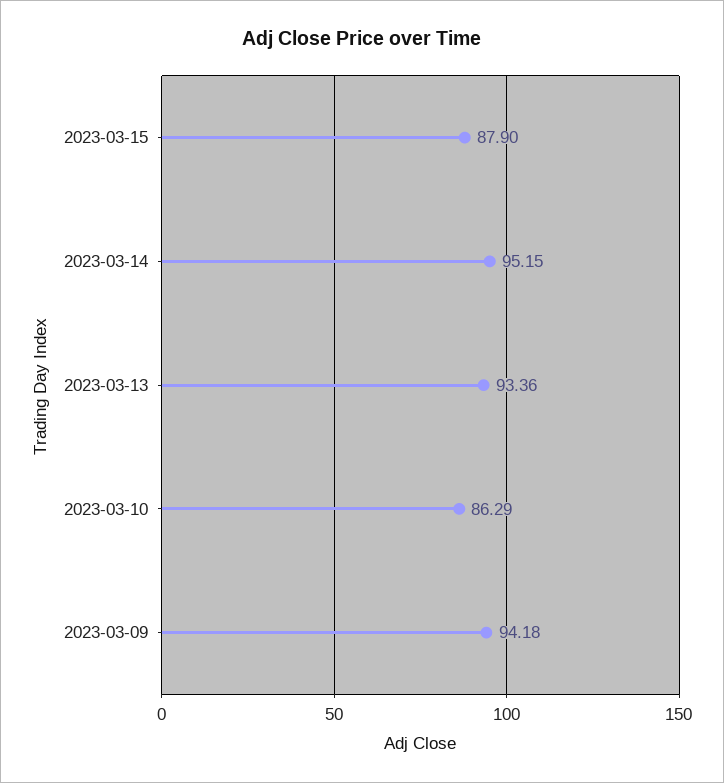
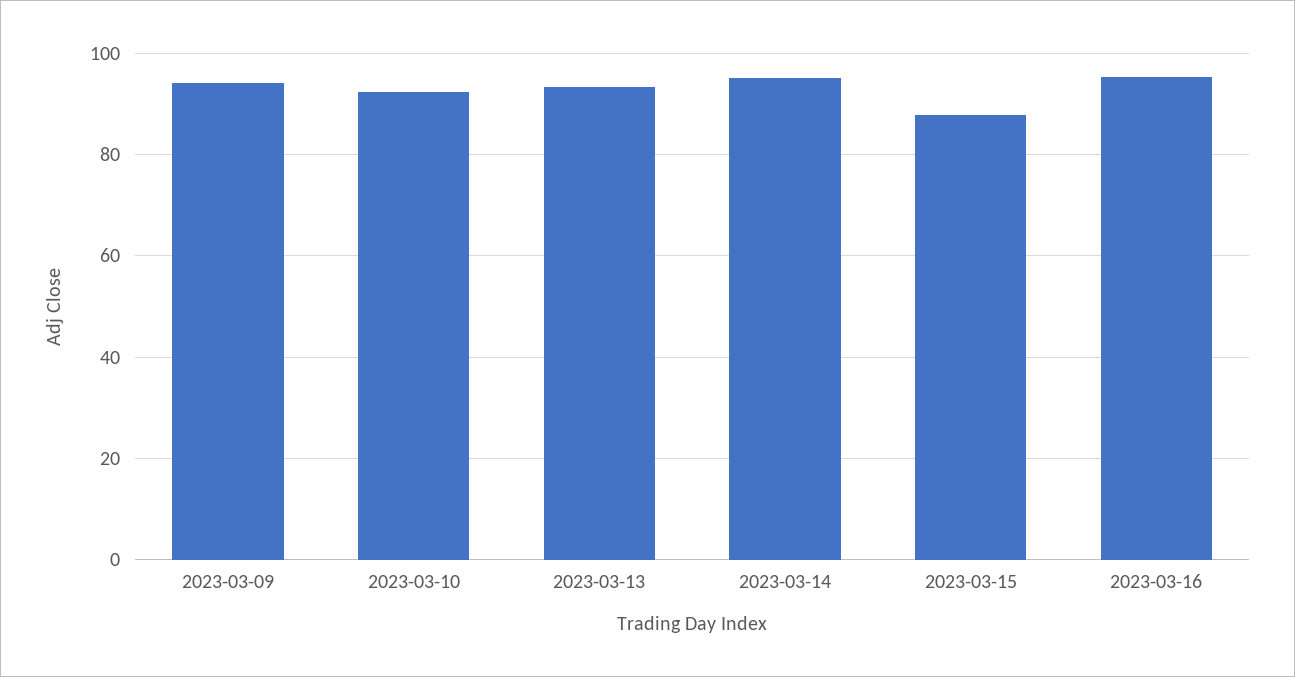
2023-03-10: 86.29 -> 92
2023-03-16: none -> 96

